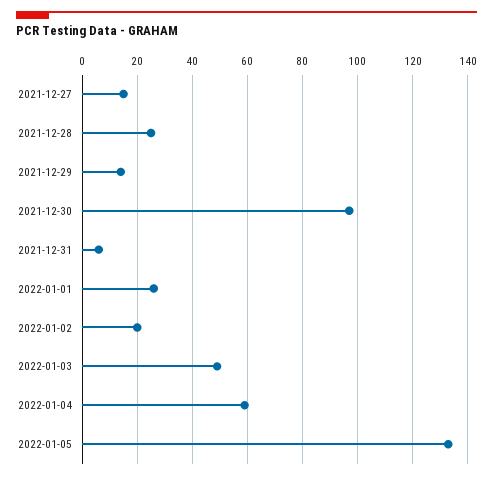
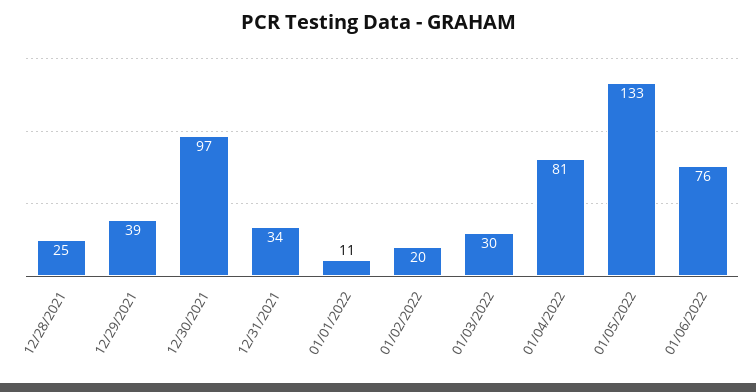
2021-12-27: 15 -> none
2021-12-29: 15 -> 39
2021-12-31: 5 -> 34
2022-01-01: 25 -> 11
2022-01-03: 50 -> 30
2022-01-04: 60 -> 81
01/06/2022: none -> 76

